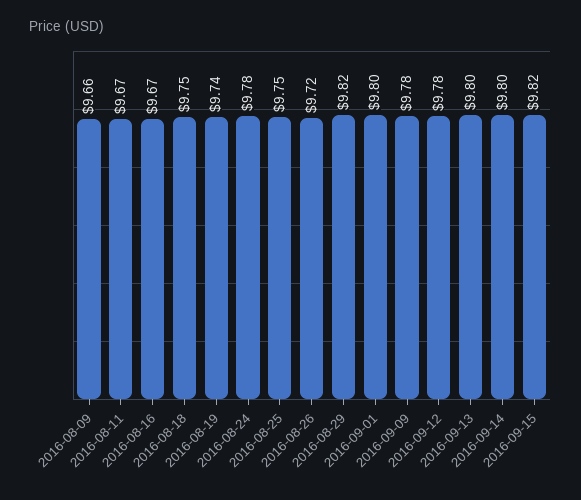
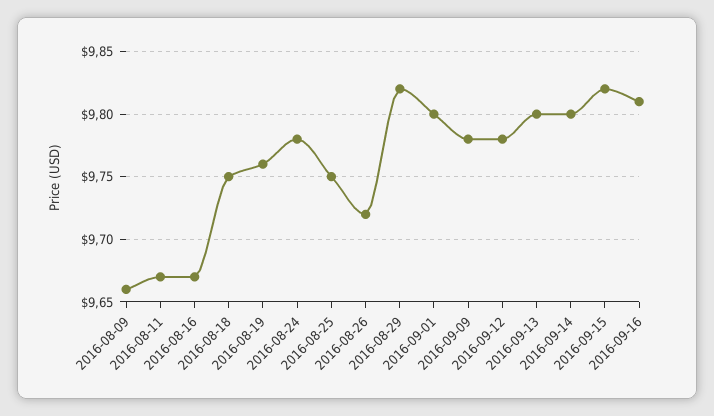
2016-08-19: 9.74 -> 9.76
2016-09-16: none -> 9.81

